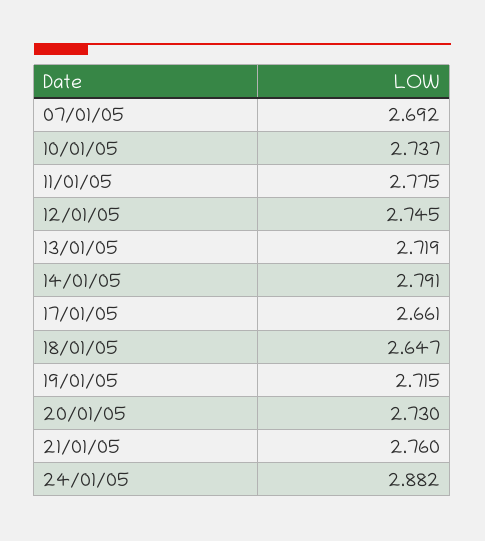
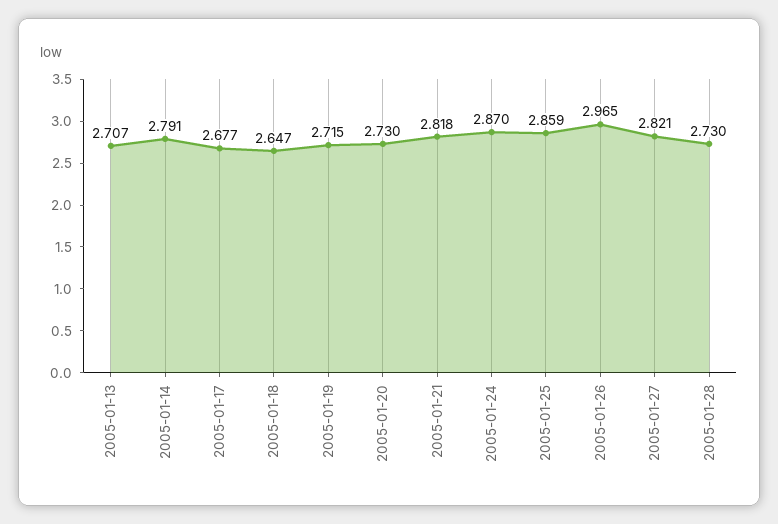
07/01/05: 2.692 -> none
10/01/05: 2.737 -> none
11/01/05: 2.775 -> none
12/01/05: 2.745 -> none
13/01/05: 2.719 -> 2.707
17/01/05: 2.661 -> 2.677
21/01/05: 2.76 -> 2.818
24/01/05: 2.882 -> 2.87
2005-01-25: none -> 2.859
2005-01-26: none -> 2.965
2005-01-27: none -> 2.821
2005-01-28: none -> 2.73

